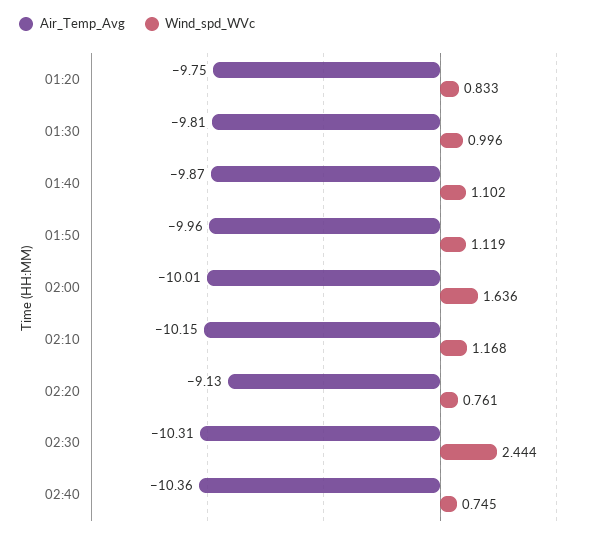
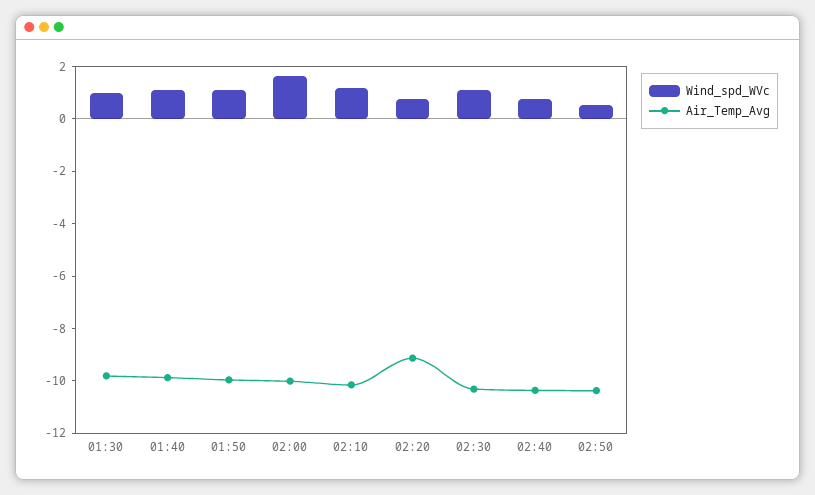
Air_Temp_Avg, 01:20: -9.75 -> none
Wind_spd_WVc, 01:20: 0.833 -> none
Wind_spd_WVc, 02:30: 2.444 -> 1
Wind_spd_WVc, 02:50: none -> 0.5
Air_Temp_Avg, 02:50: none -> -10.5

